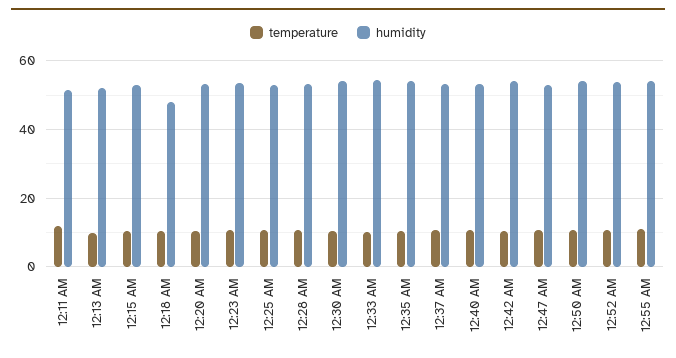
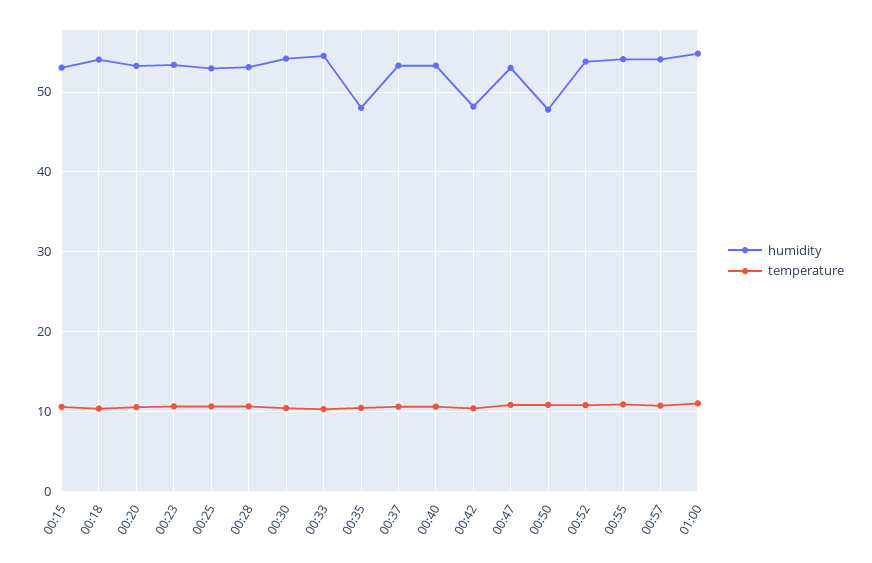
temperature, 12:11 AM: 12 -> none
humidity, 12:11 AM: 52 -> none
temperature, 12:13 AM: 10 -> none
humidity, 12:13 AM: 52 -> none
humidity, 12:18 AM: 48 -> 54
humidity, 12:35 AM: 54 -> 48
humidity, 12:42 AM: 54 -> 48
humidity, 12:50 AM: 54 -> 48
humidity, 00:57: none -> 54
temperature, 00:57: none -> 11
humidity, 01:00: none -> 55
temperature, 01:00: none -> 11

